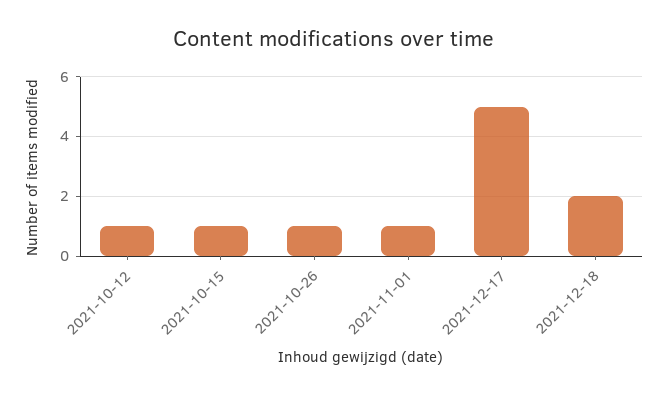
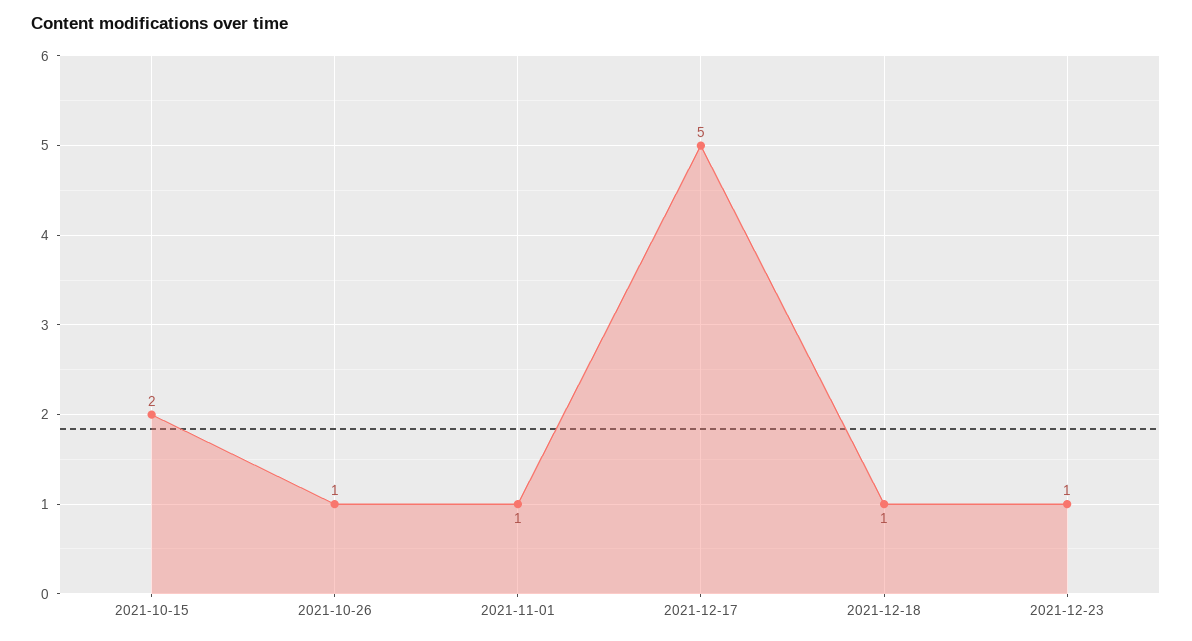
2021-10-12: 1 -> none
2021-10-15: 1 -> 2
2021-12-18: 2 -> 1
2021-12-23: none -> 1

